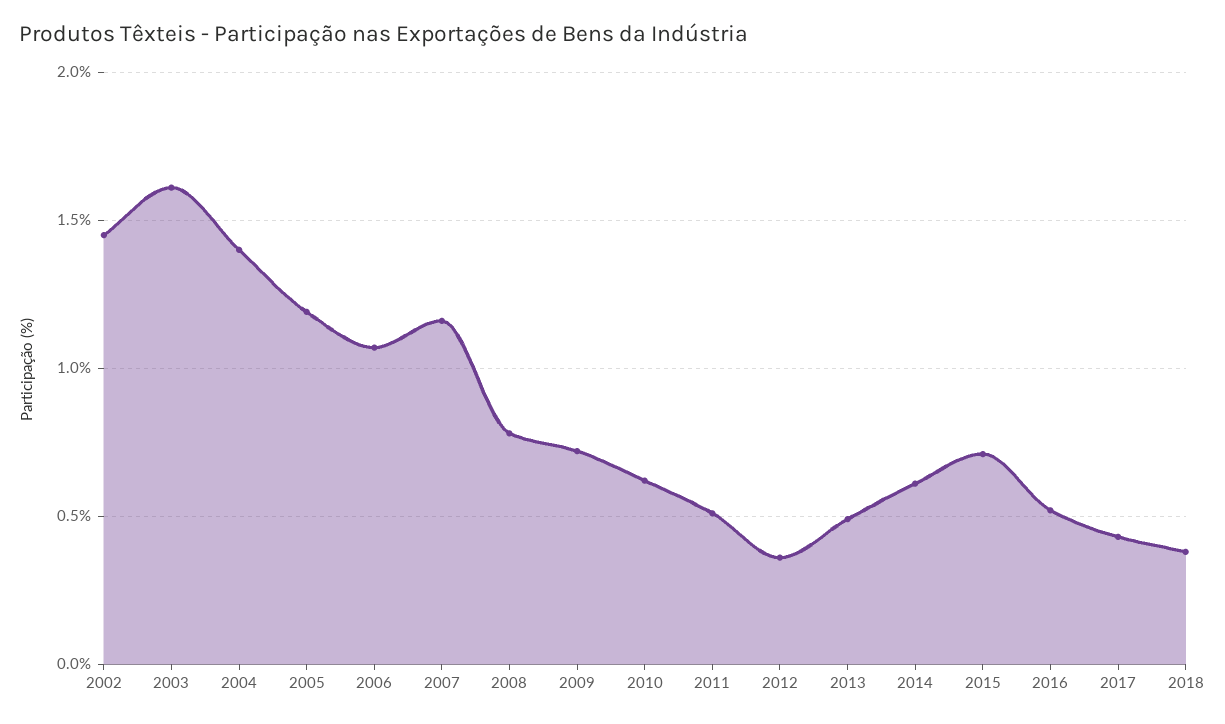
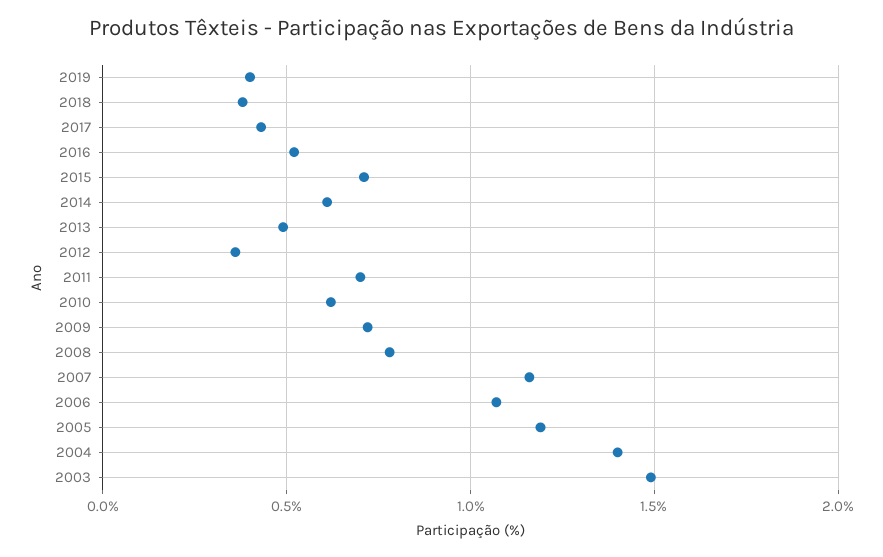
2002: 1.45 -> none
2003: 1.6 -> 1.5
2011: 0.5 -> 0.7
2019: none -> 0.4

